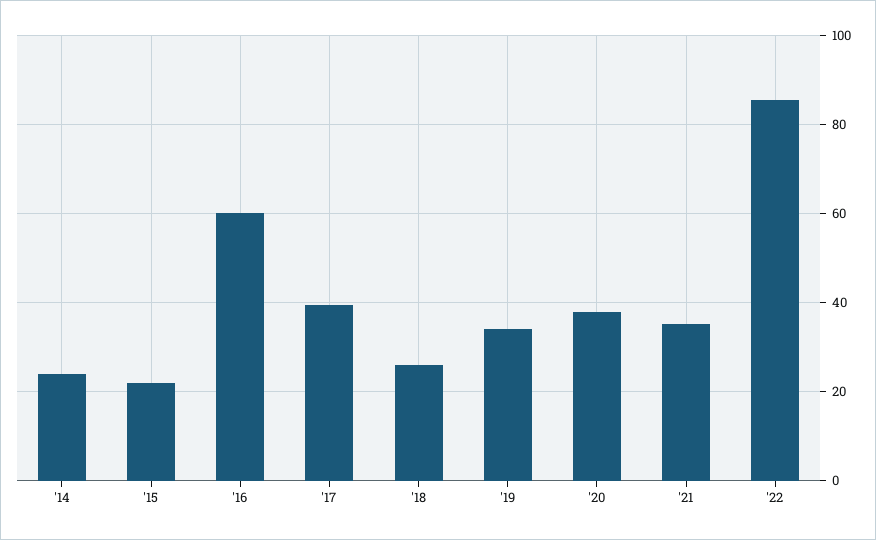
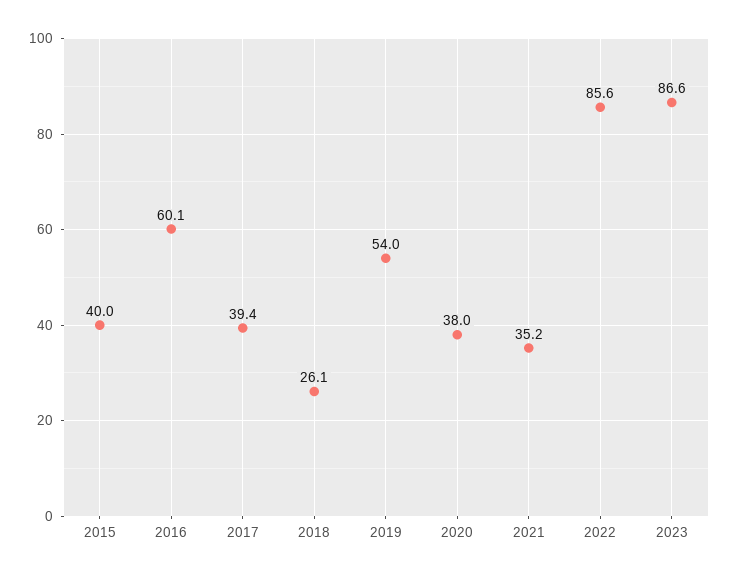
'14: 24 -> none
'15: 22 -> 40
'19: 34 -> 54
2023: none -> 86.6

